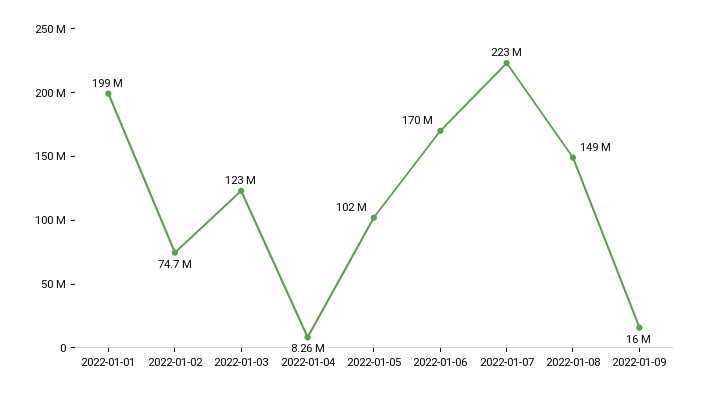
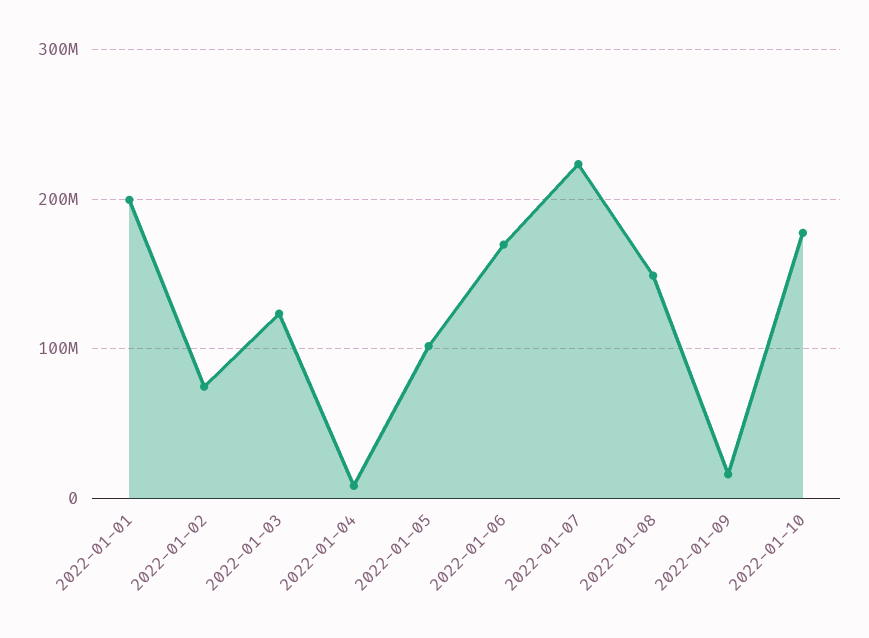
2022-01-10: none -> 180000000

